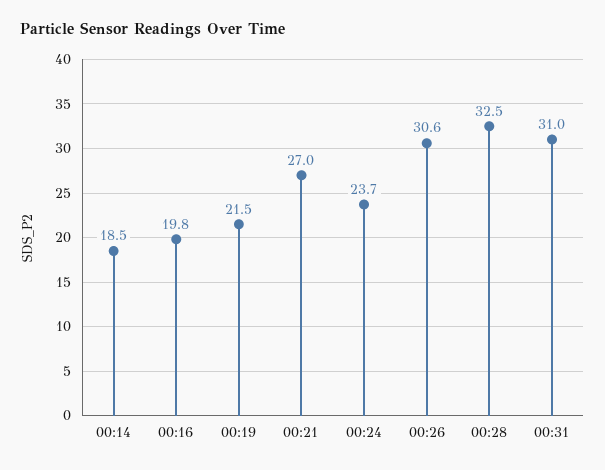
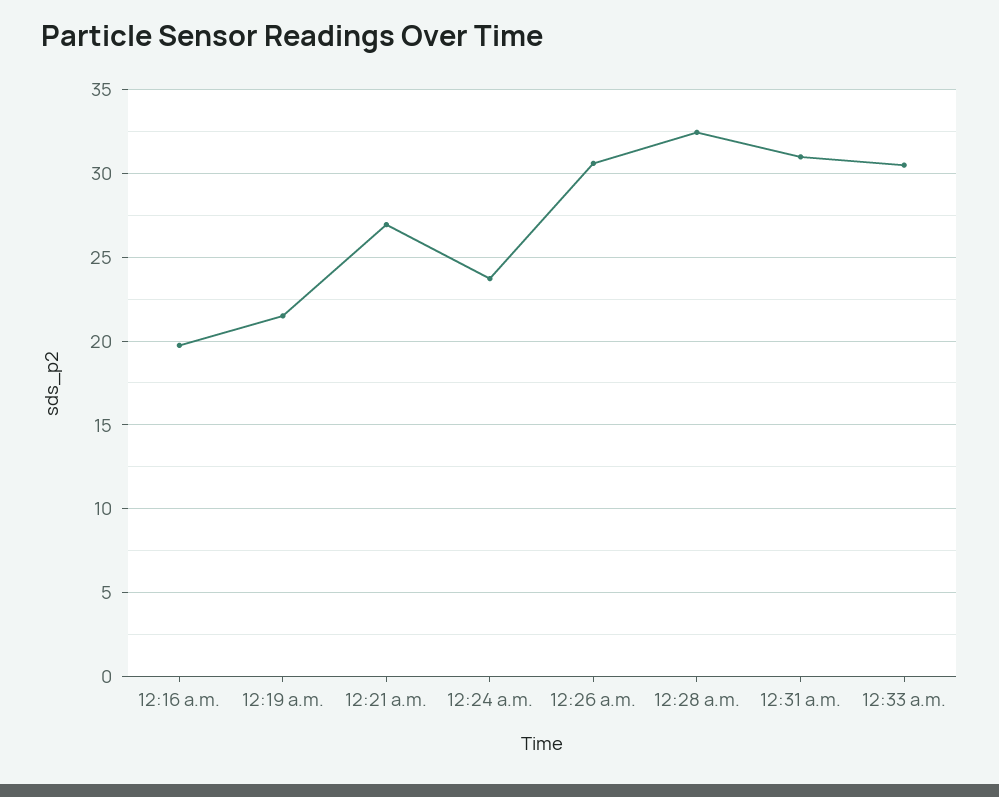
00:14: 18.5 -> none
12:33 a.m.: none -> 30.5

